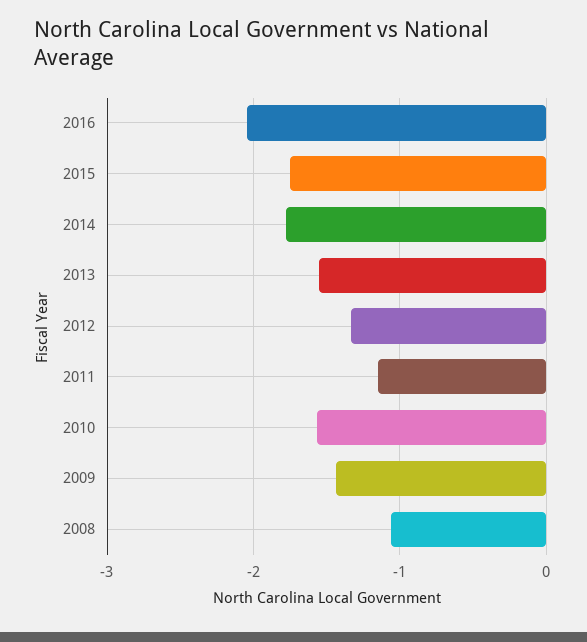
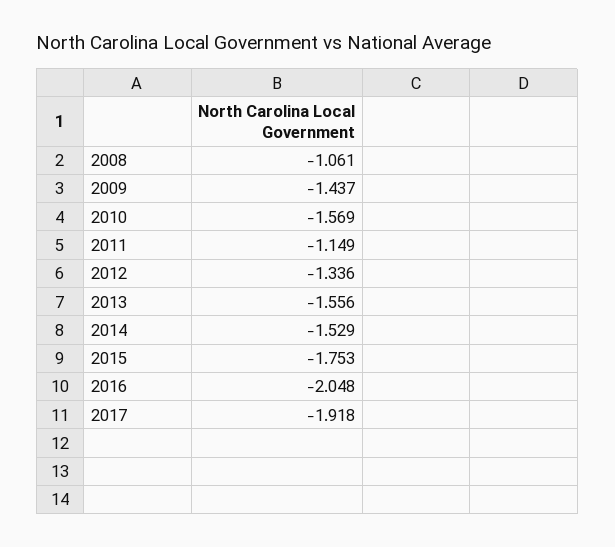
2014: -1.8 -> -1.529
2017: none -> -1.918

